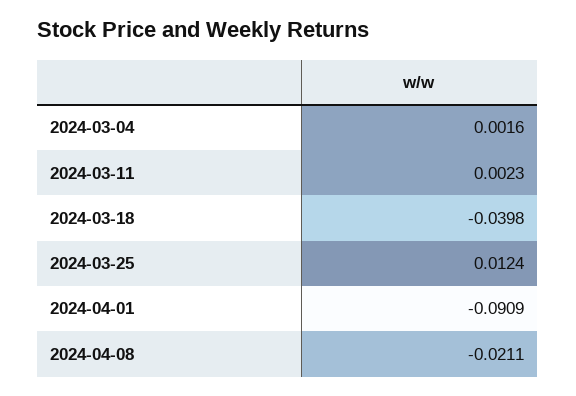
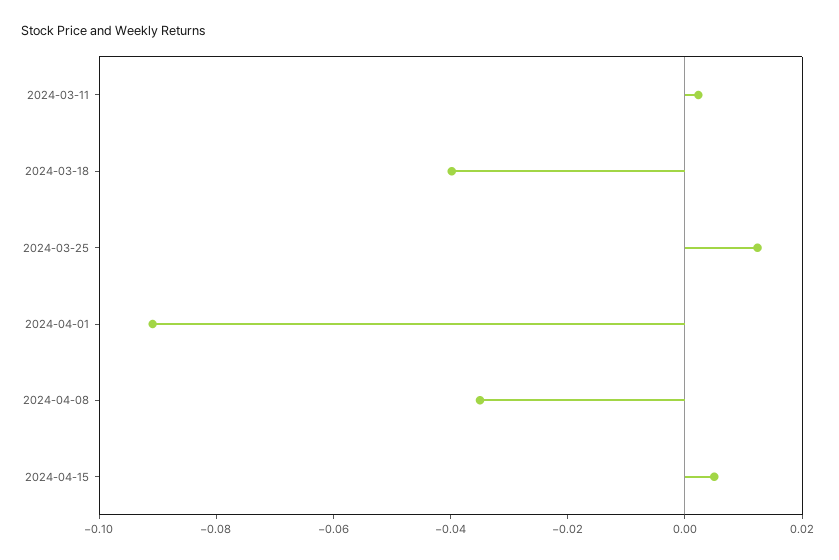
2024-03-04: 0.0016 -> none
2024-04-08: -0.0211 -> -0.035
2024-04-15: none -> 0.005

